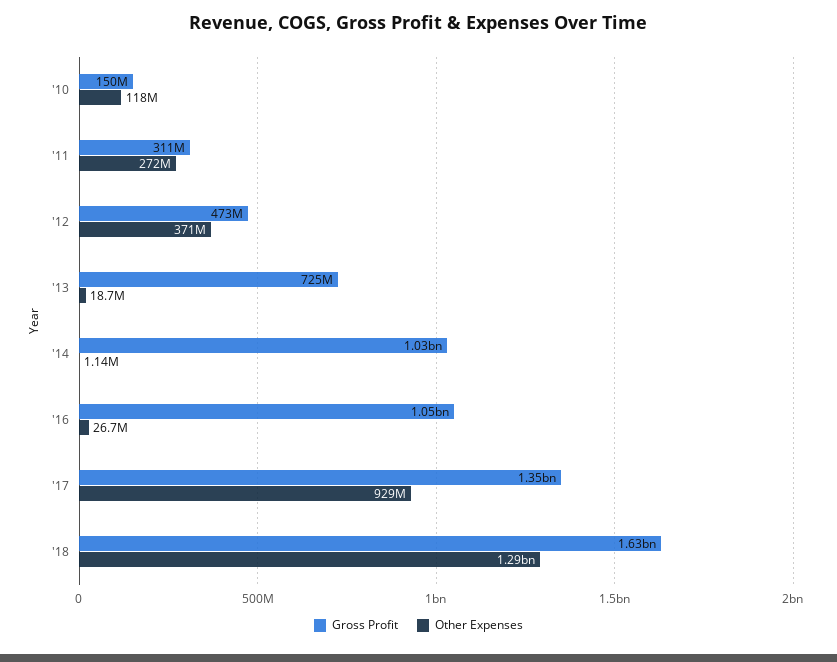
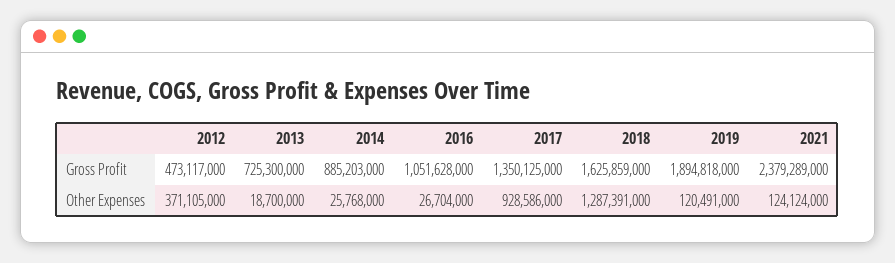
Gross Profit, '10: 150000000 -> none
Other Expenses, '10: 118000000 -> none
Gross Profit, '11: 311000000 -> none
Other Expenses, '11: 272000000 -> none
Gross Profit, '14: 1030000000 -> 885203000
Other Expenses, '14: 1140000 -> 25768000
Gross Profit, 2019: none -> 1894818000
Gross Profit, 2021: none -> 2379289000
Other Expenses, 2019: none -> 120491000
Other Expenses, 2021: none -> 124124000

